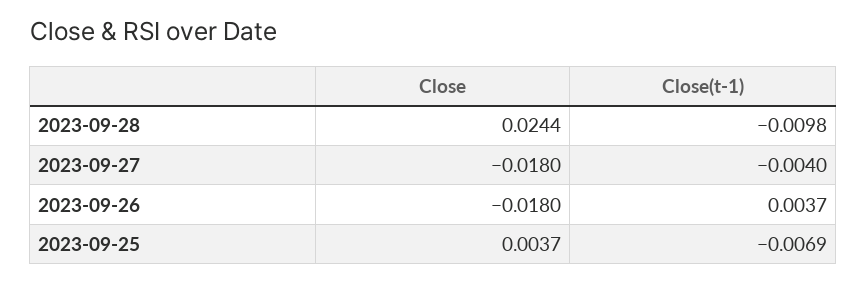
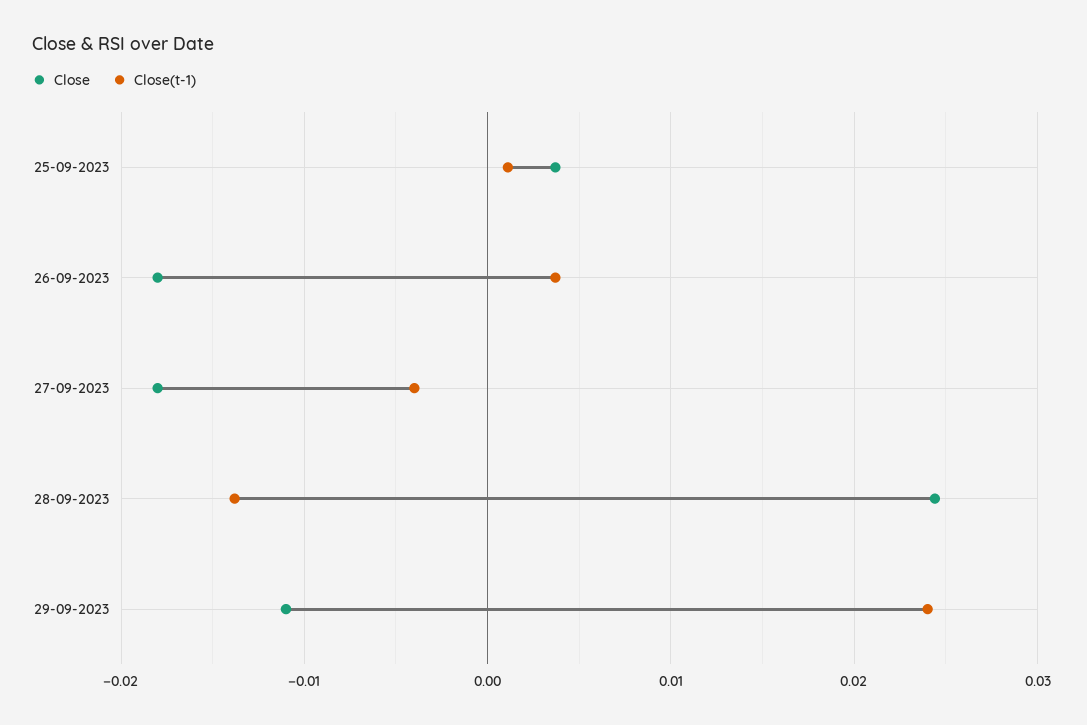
Close(t-1), 2023-09-28: -0.0098 -> -0.014
Close(t-1), 2023-09-25: -0.0069 -> 0.001
Close, 29-09-2023: none -> -0.011
Close(t-1), 29-09-2023: none -> 0.024

